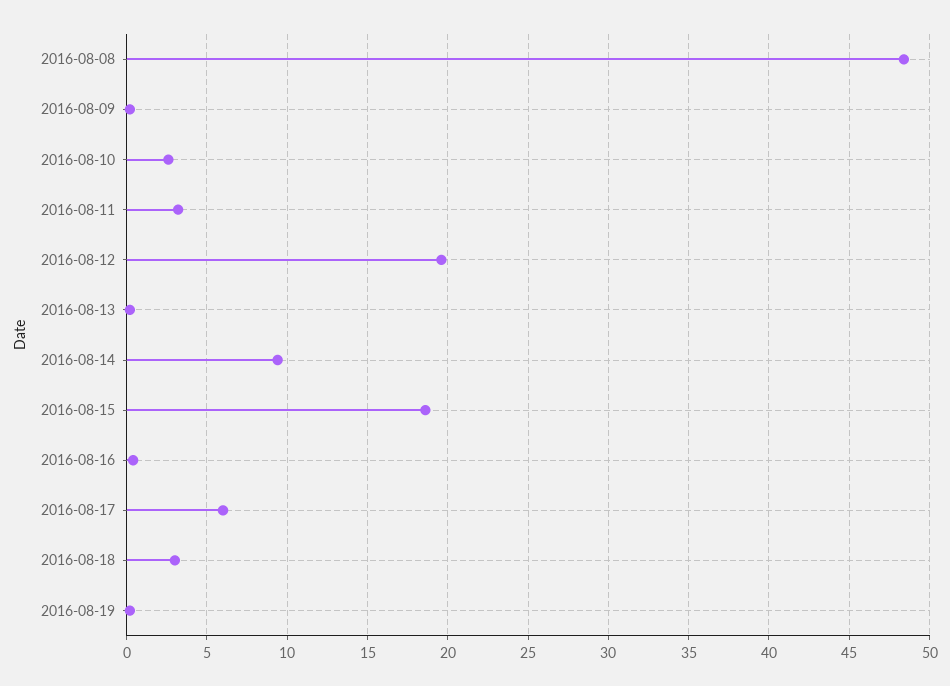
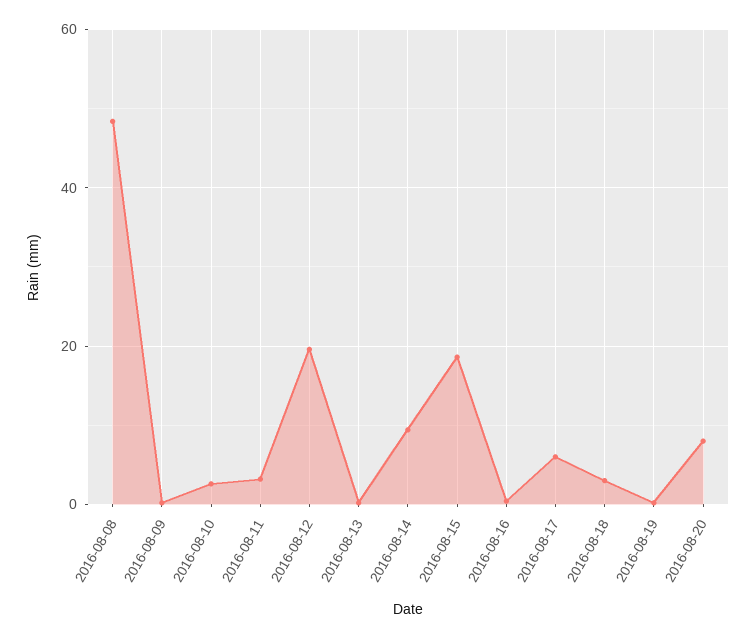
2016-08-20: none -> 8

